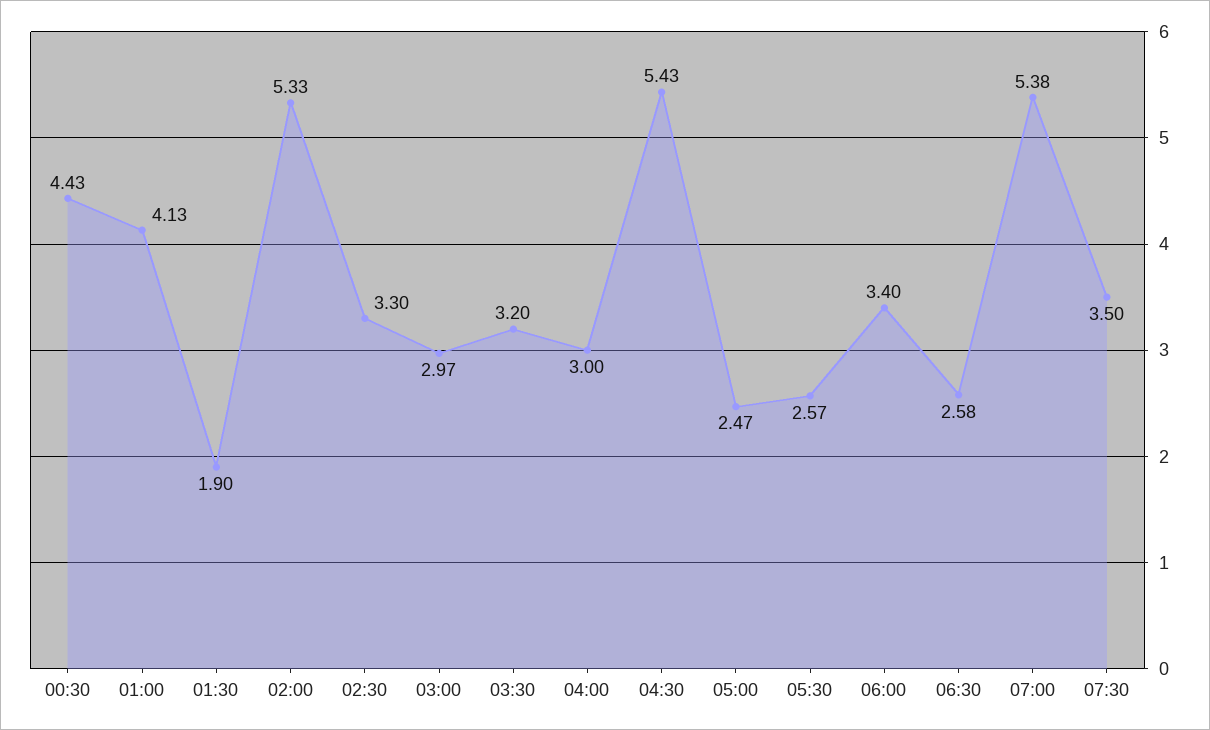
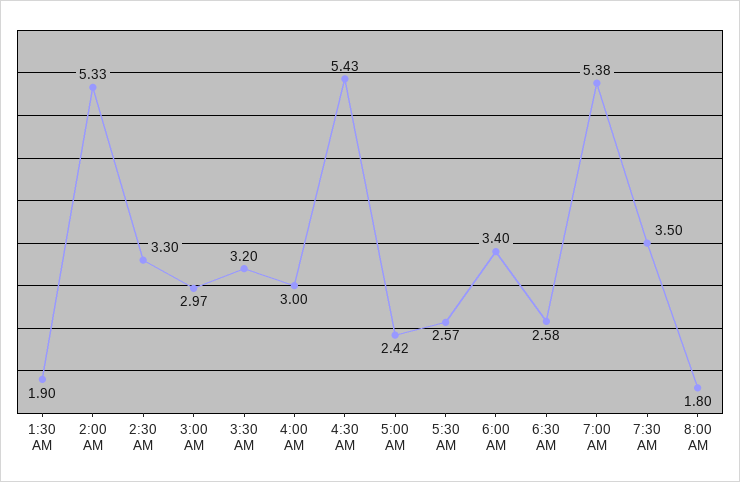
00:30: 4.43 -> none
01:00: 4.13 -> none
05:00: 2.47 -> 2.42
8:00 AM: none -> 1.8

